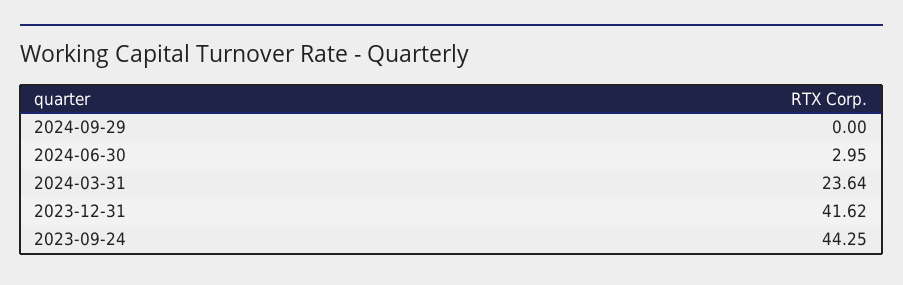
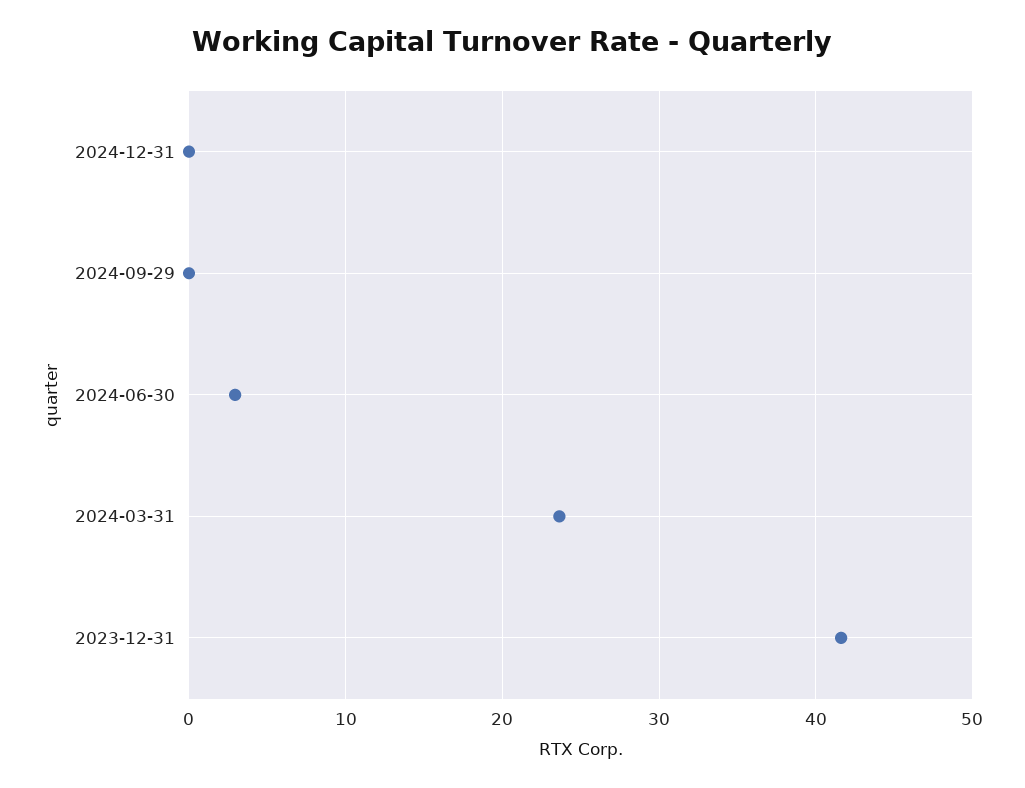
2023-09-24: 44.25 -> none
2024-12-31: none -> 0

